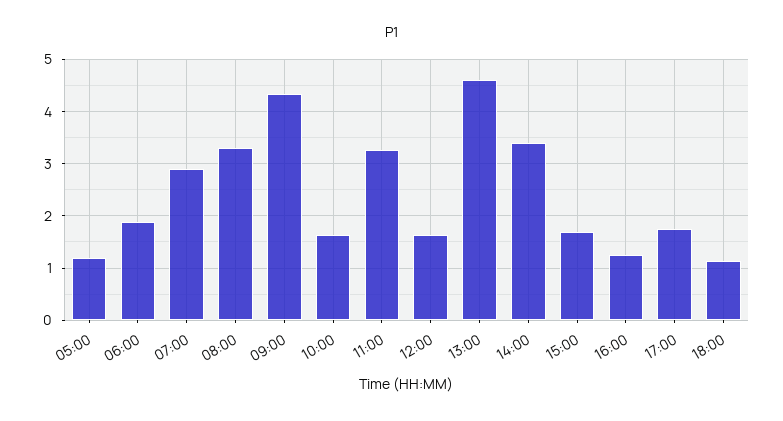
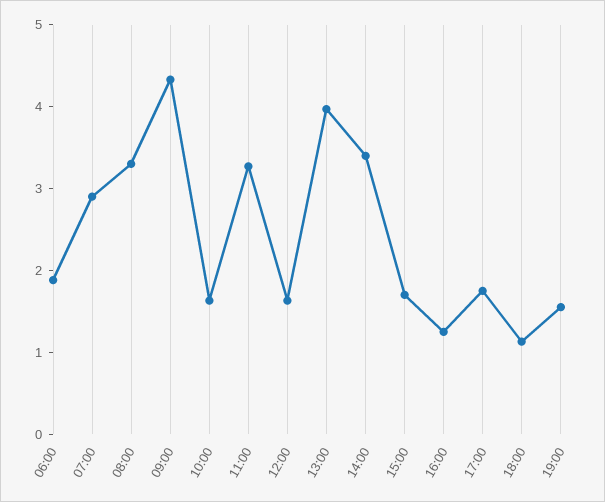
05:00: 1.2 -> none
13:00: 4.6 -> 4
19:00: none -> 1.6

